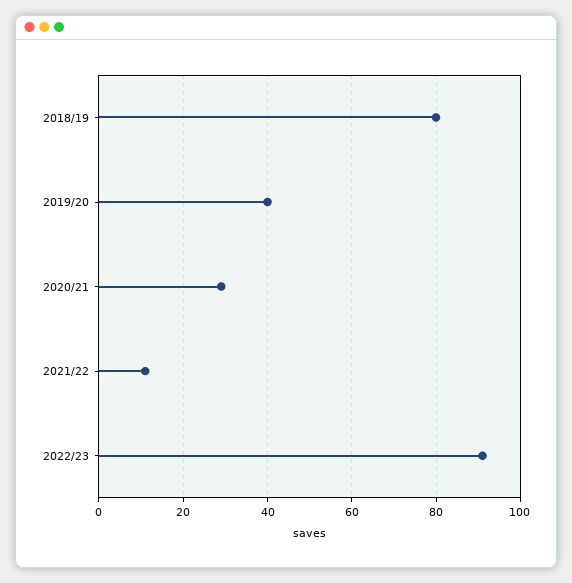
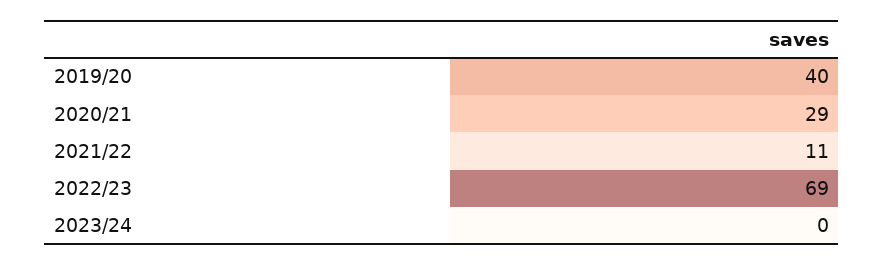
2018/19: 80 -> none
2022/23: 90 -> 69
2023/24: none -> 0

